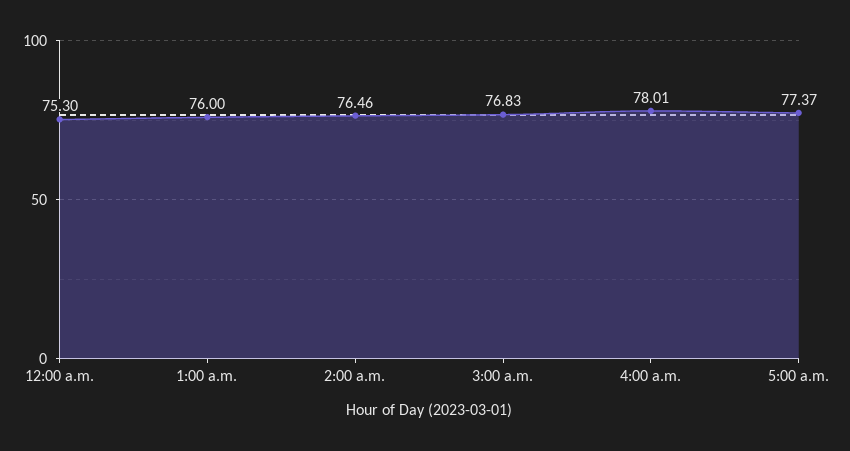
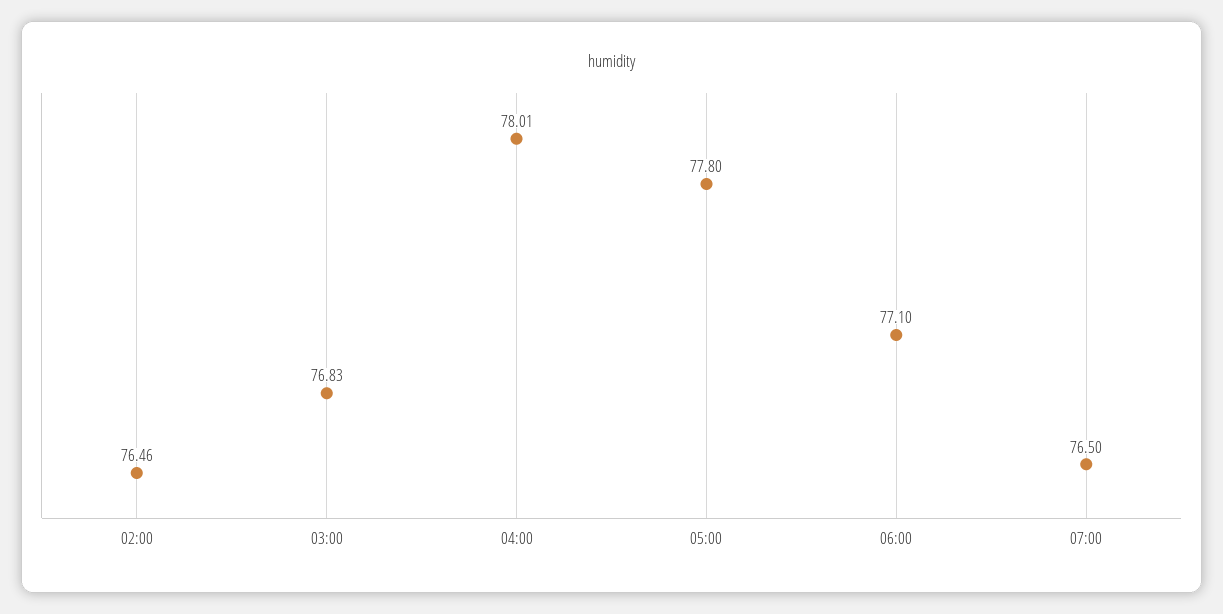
12:00 a.m.: 75.3 -> none
1:00 a.m.: 76 -> none
5:00 a.m.: 77.37 -> 77.8
06:00: none -> 77.1
07:00: none -> 76.5

